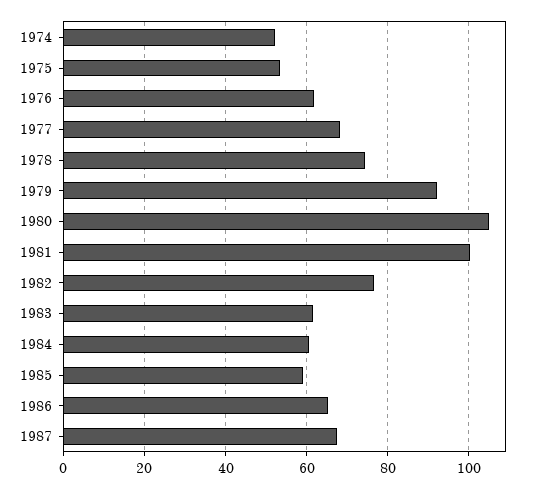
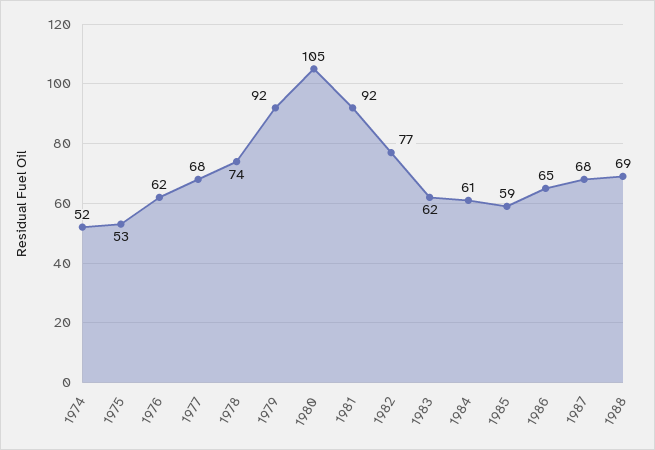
1981: 100 -> 92
1988: none -> 69

